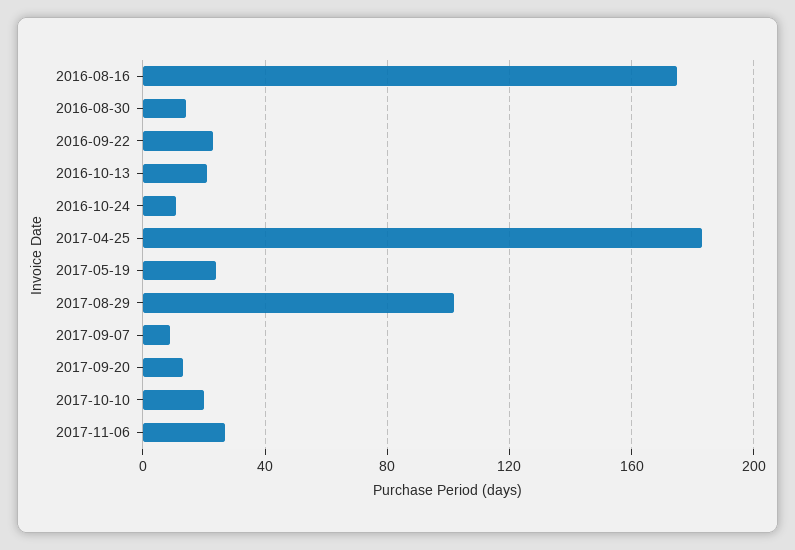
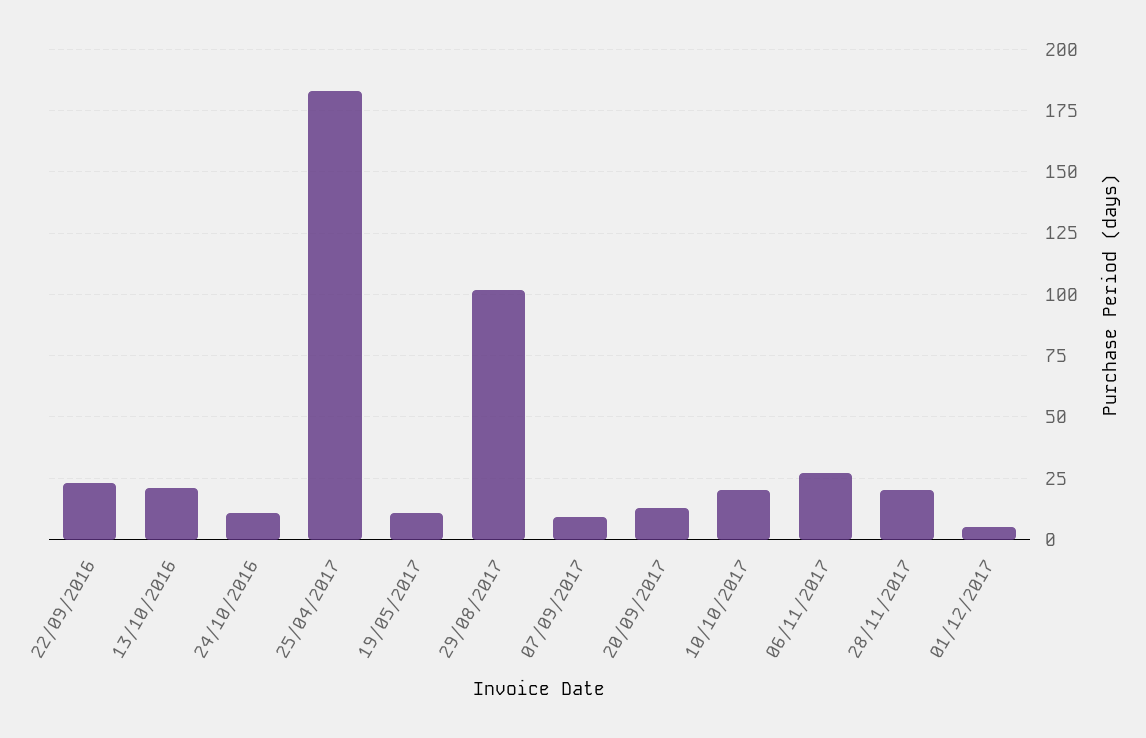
2016-08-16: 175 -> none
2016-08-30: 15 -> none
2017-05-19: 25 -> 10
28/11/2017: none -> 20
01/12/2017: none -> 5

